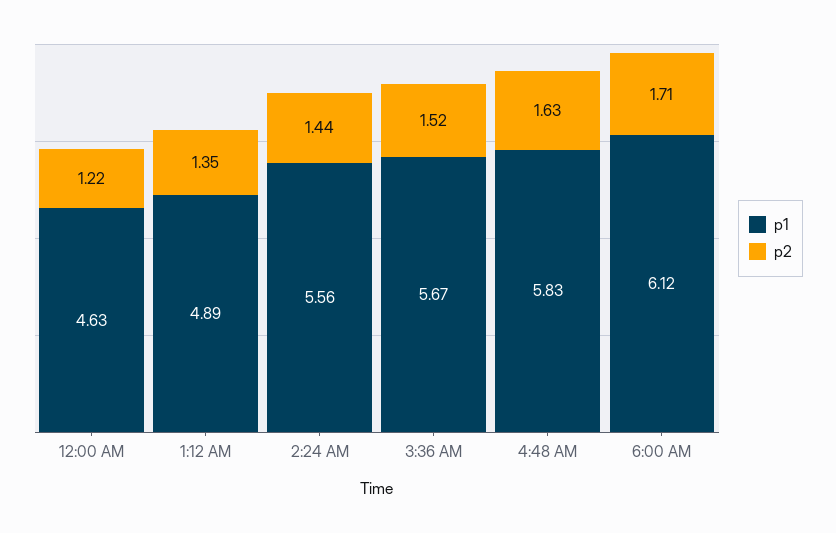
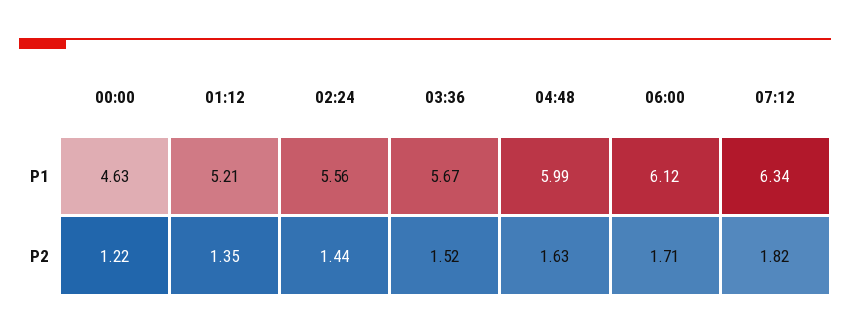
p1, 1:12 AM: 4.89 -> 5.21
p1, 4:48 AM: 5.83 -> 5.99
p1, 07:12: none -> 6.34
p2, 07:12: none -> 1.82

